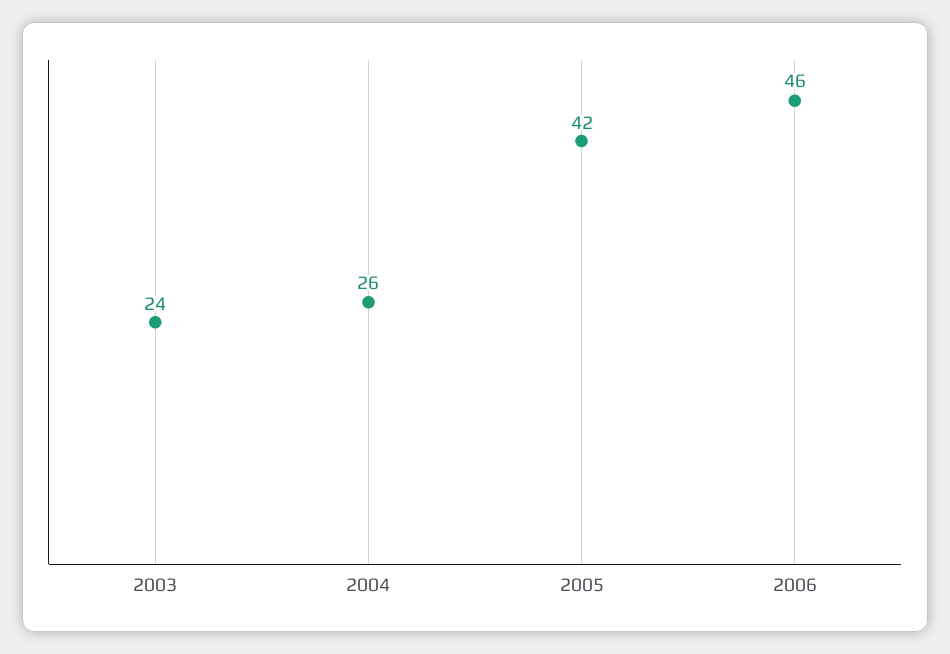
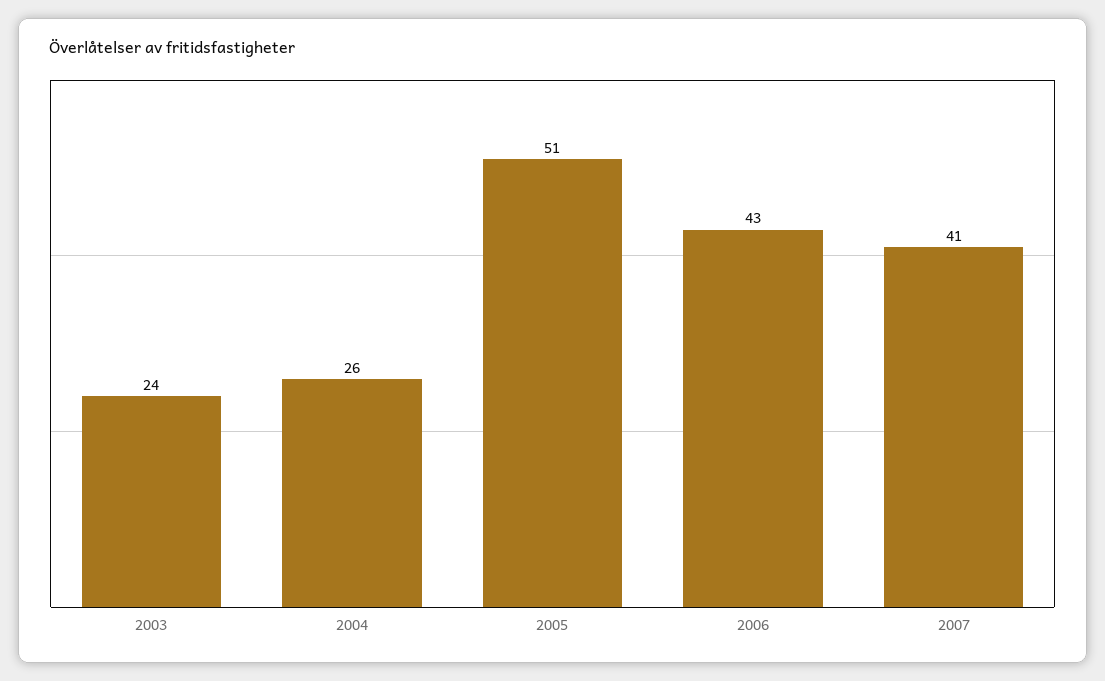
2005: 42 -> 51
2006: 46 -> 43
2007: none -> 41

